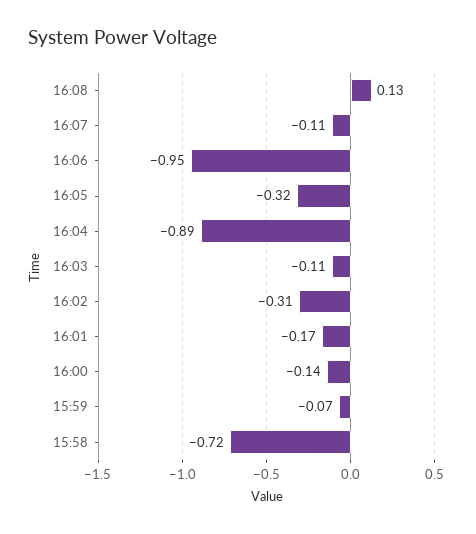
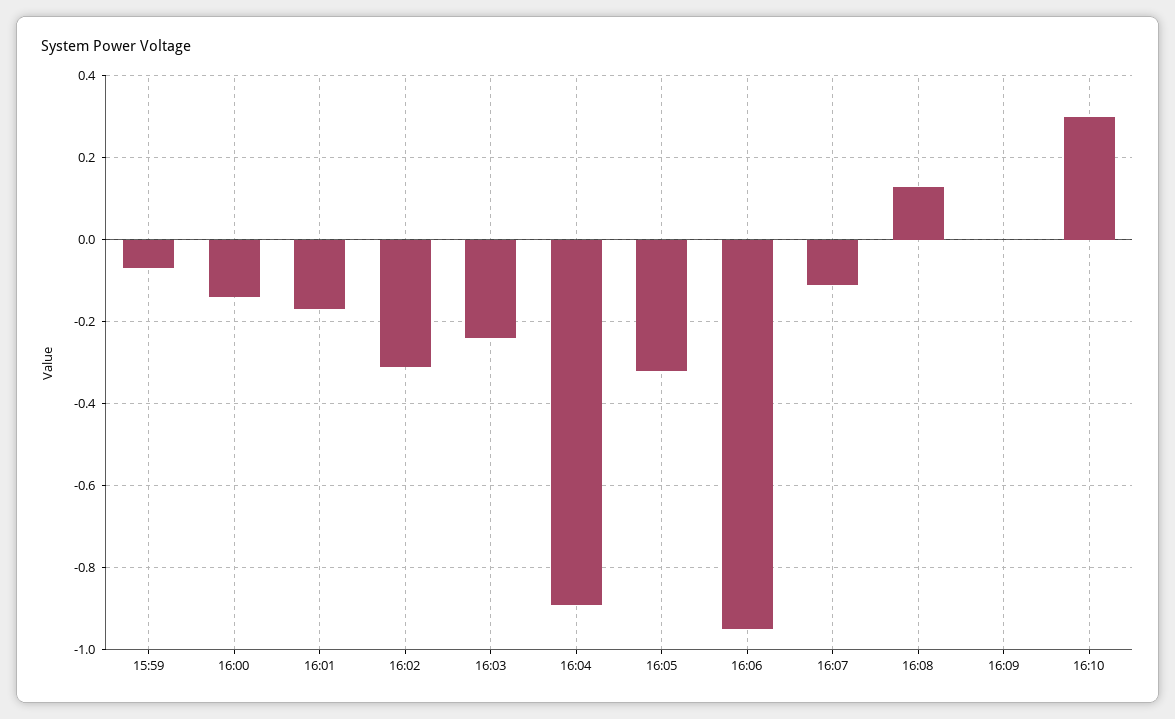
16:03: -0.11 -> -0.25
15:58: -0.72 -> none
16:09: none -> 0
16:10: none -> 0.3

